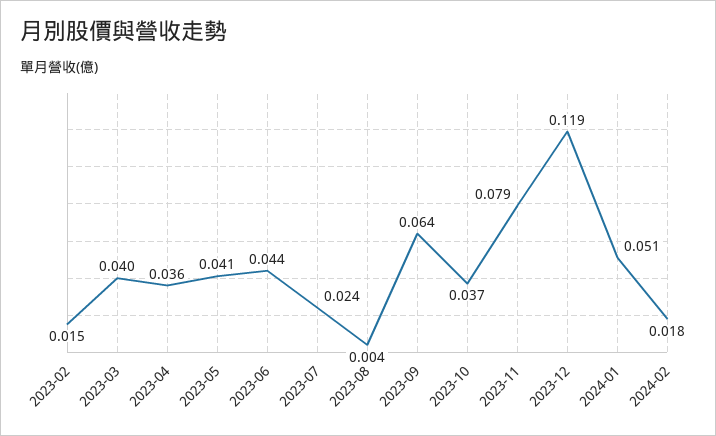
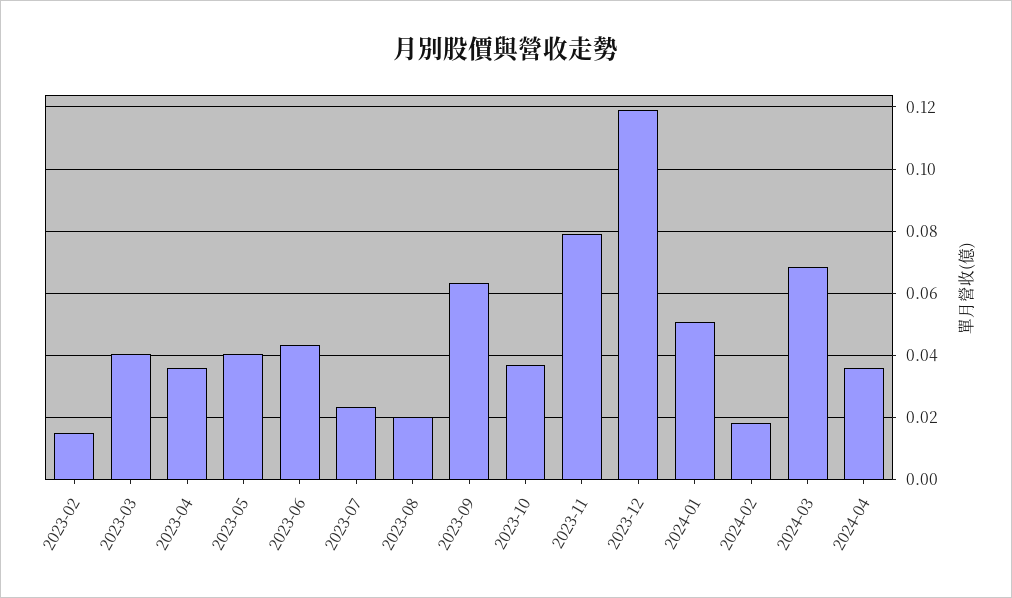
2023-08: 0.004 -> 0.02
2024-03: none -> 0.068
2024-04: none -> 0.036

